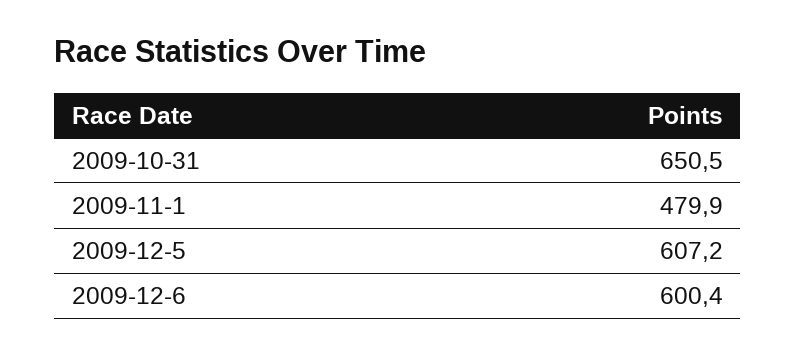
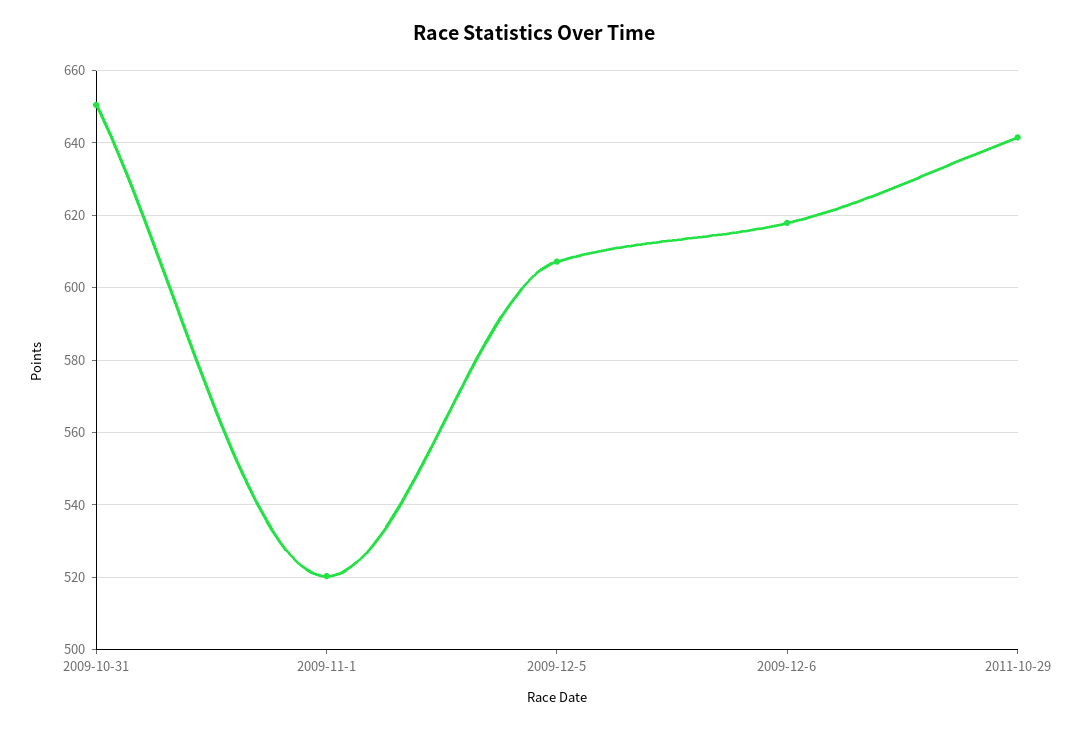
2009-11-1: 479.9 -> 520
2009-12-6: 600.4 -> 618
2011-10-29: none -> 642

